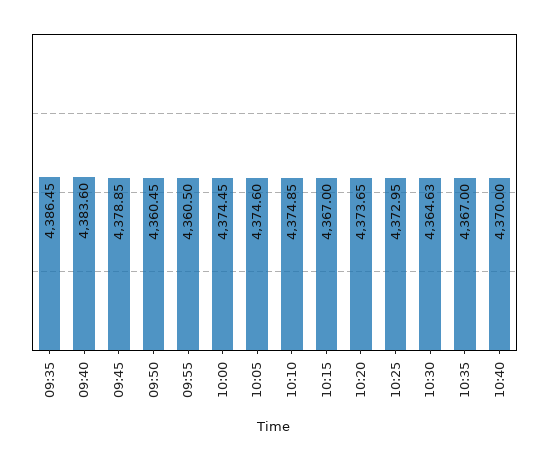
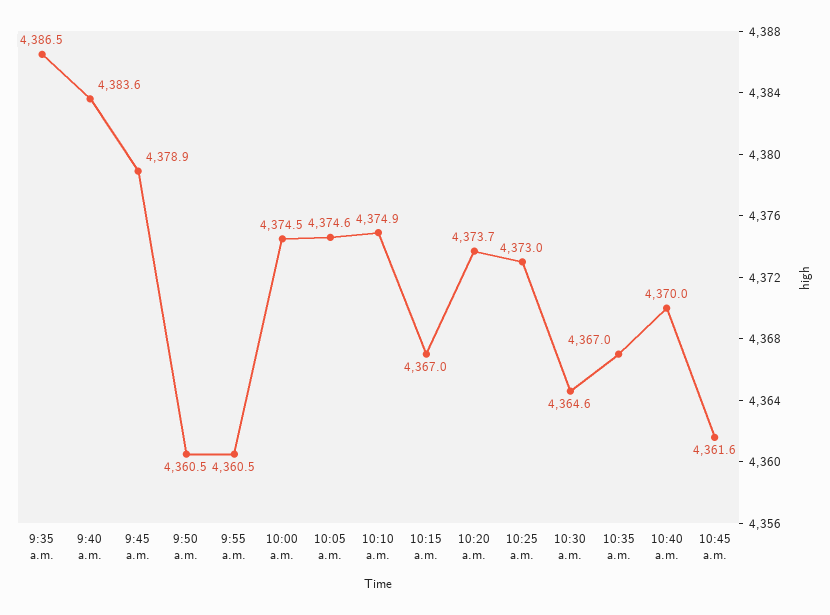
10:45 a.m.: none -> 4361.6

